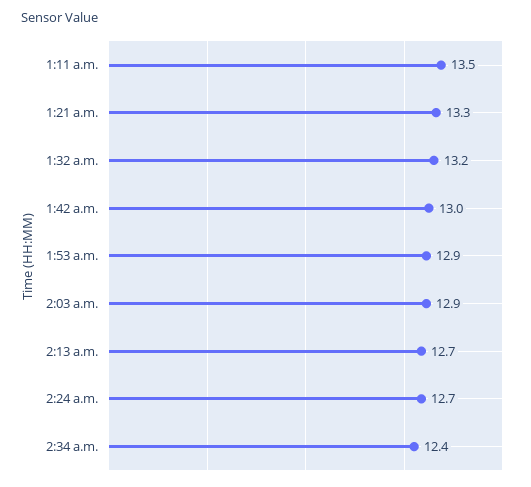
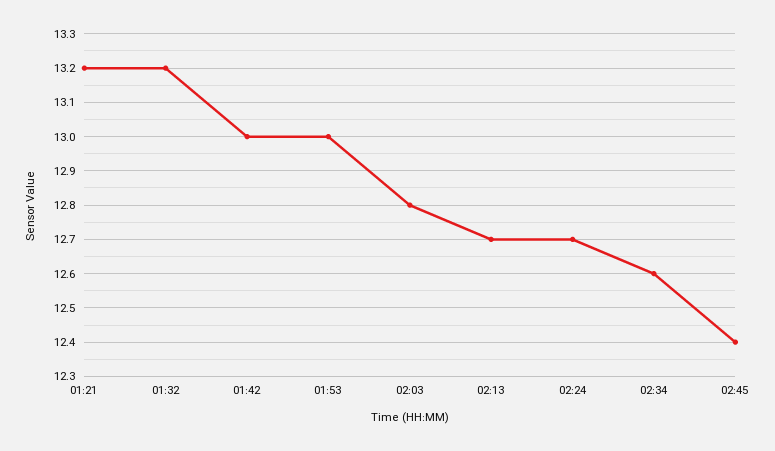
1:11 a.m.: 13.5 -> none
1:21 a.m.: 13.3 -> 13.2
1:53 a.m.: 12.9 -> 13
2:03 a.m.: 12.9 -> 12.8
2:34 a.m.: 12.4 -> 12.6
02:45: none -> 12.4

